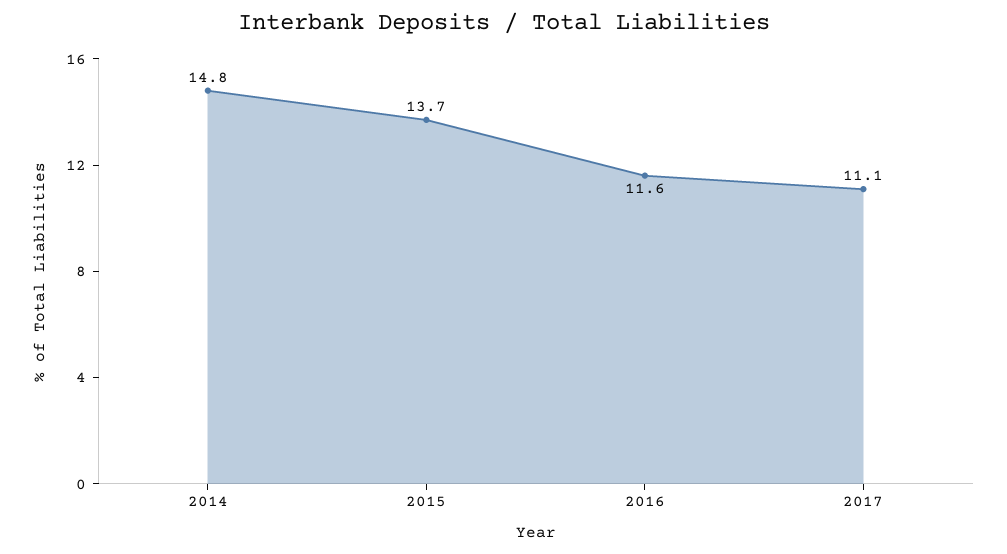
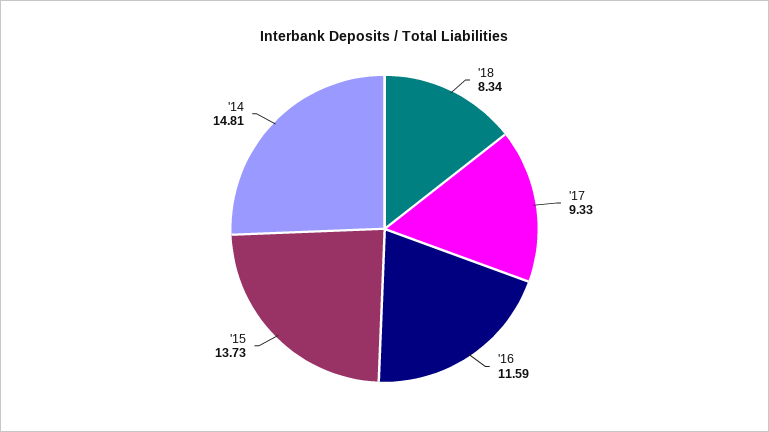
2017: 11.1 -> 9.33
'18: none -> 8.34

